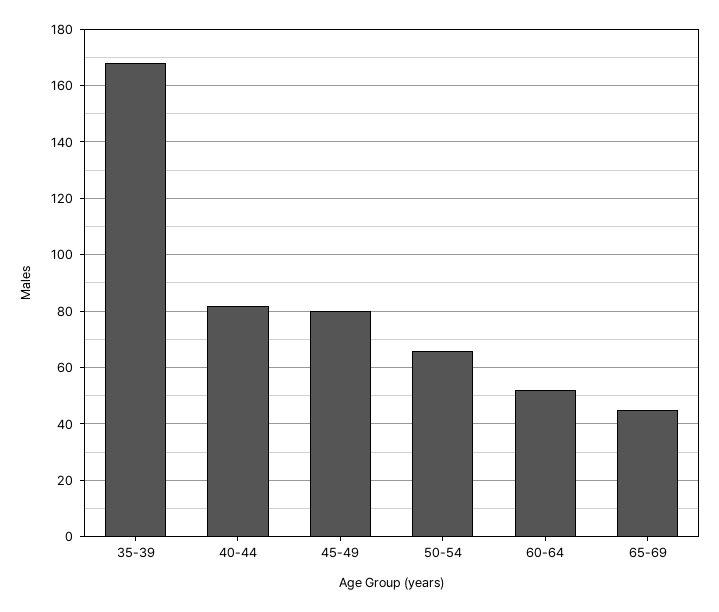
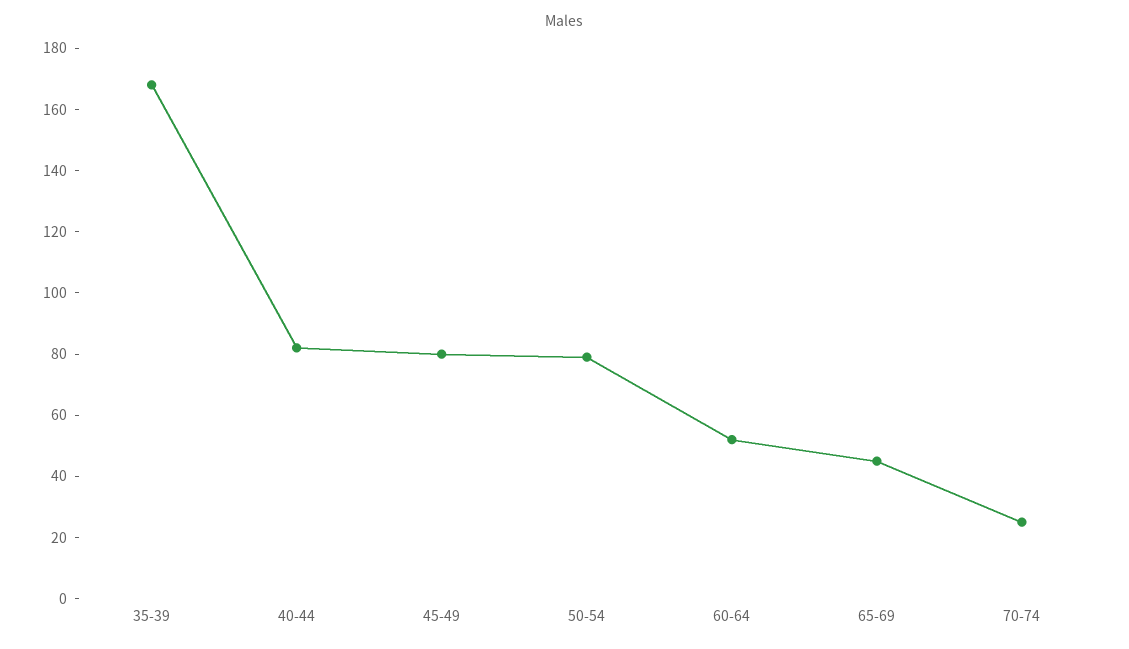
50-54: 65 -> 80
70-74: none -> 25

